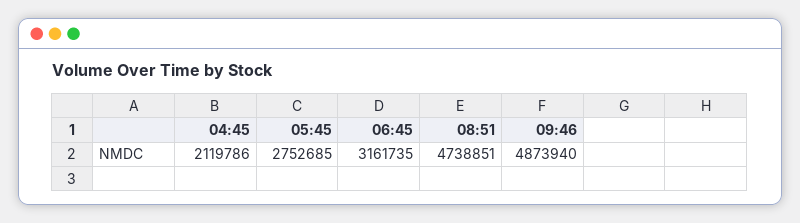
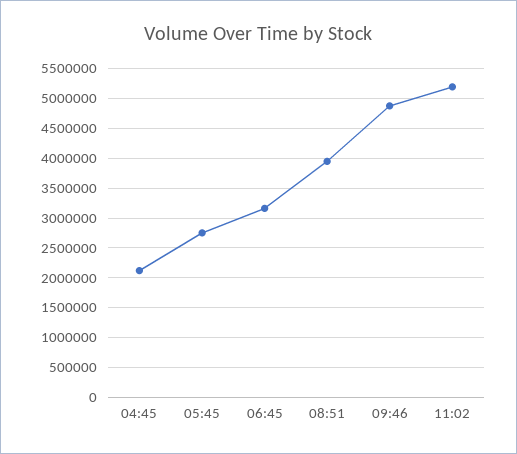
08:51: 4738851 -> 4000000
11:02: none -> 5250000

